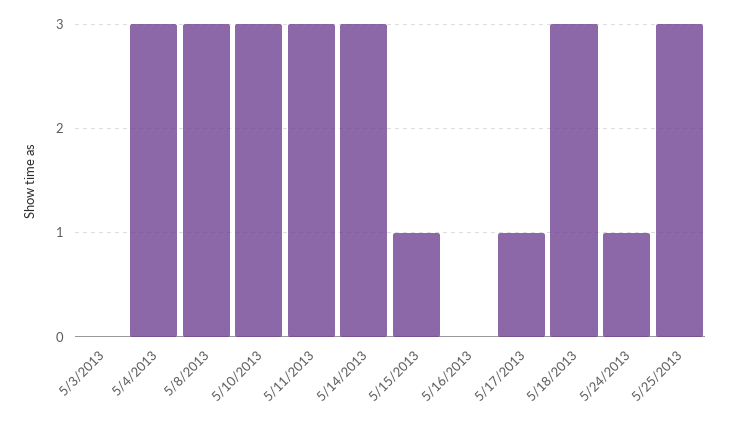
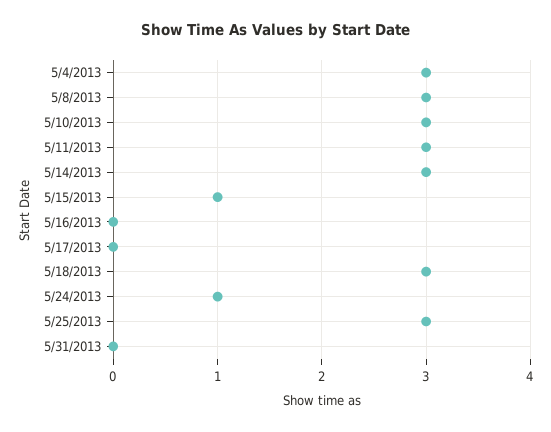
5/3/2013: 0 -> none
5/17/2013: 1 -> 0
5/31/2013: none -> 0

